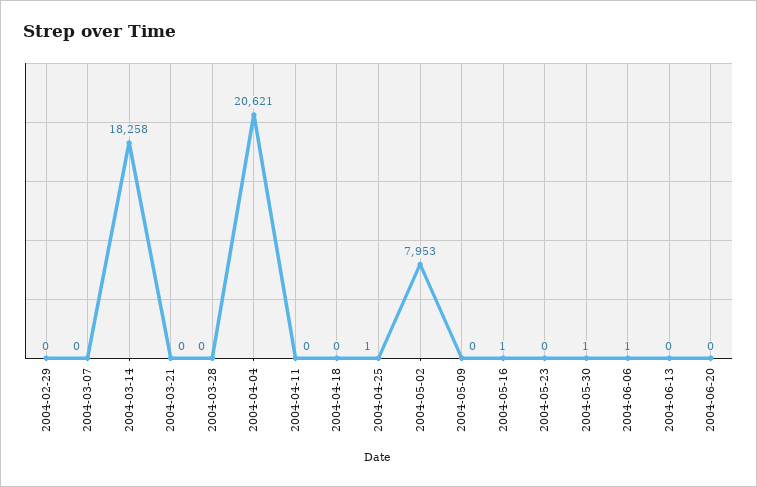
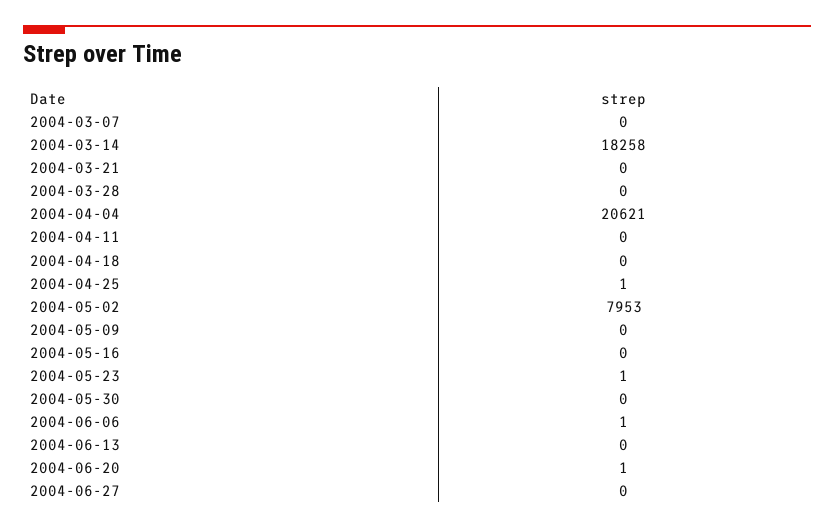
2004-02-29: 0 -> none
2004-05-16: 1 -> 0
2004-05-23: 0 -> 1
2004-05-30: 1 -> 0
2004-06-20: 0 -> 1
2004-06-27: none -> 0

